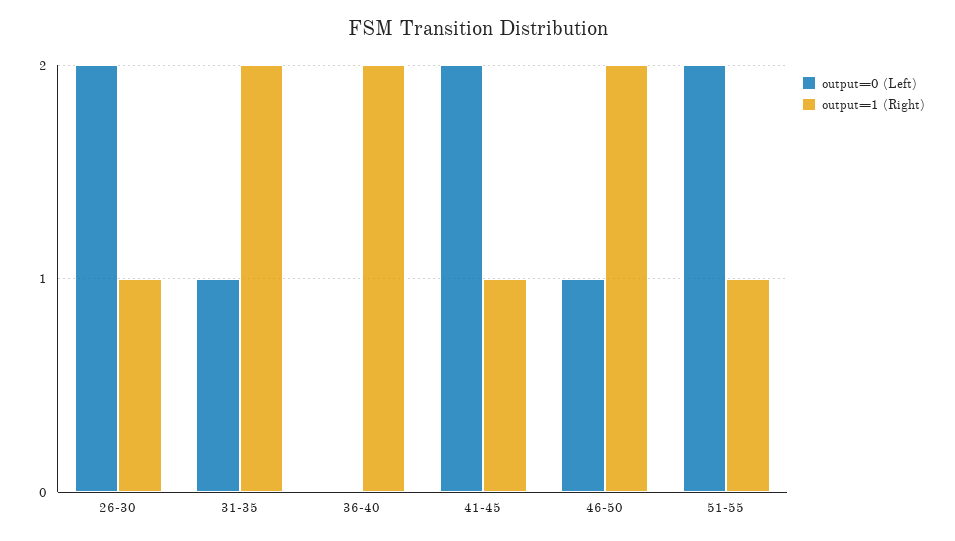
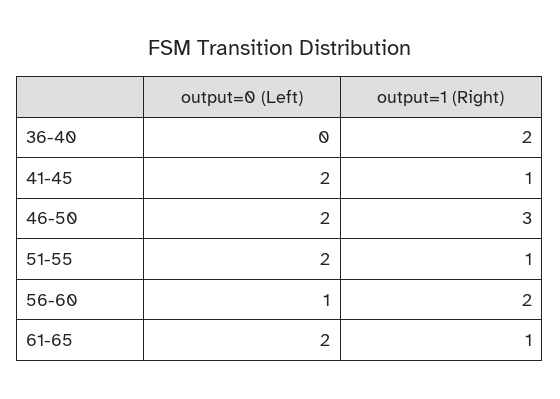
output=0 (Left), 26-30: 2 -> none
output=1 (Right), 26-30: 1 -> none
output=0 (Left), 31-35: 1 -> none
output=1 (Right), 31-35: 2 -> none
output=0 (Left), 46-50: 1 -> 2
output=1 (Right), 46-50: 2 -> 3
output=0 (Left), 56-60: none -> 1
output=1 (Right), 56-60: none -> 2
output=0 (Left), 61-65: none -> 2
output=1 (Right), 61-65: none -> 1

